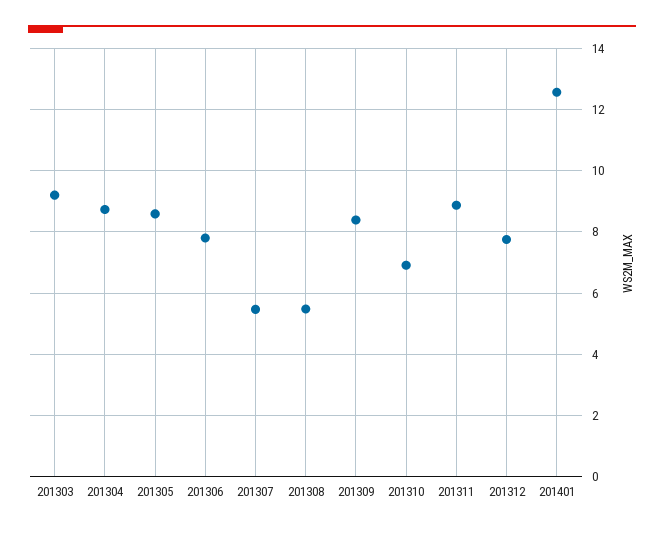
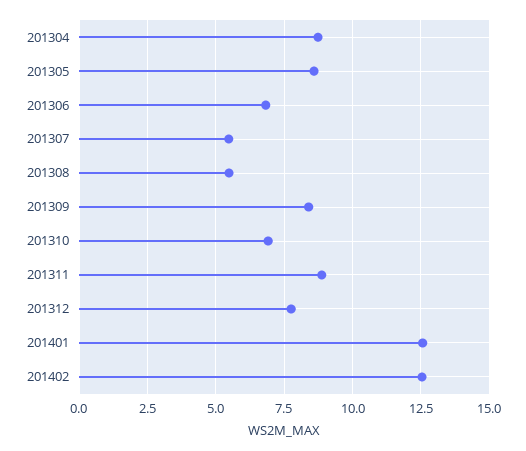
201303: 9.2 -> none
201306: 7.8 -> 6.75
201402: none -> 12.5

